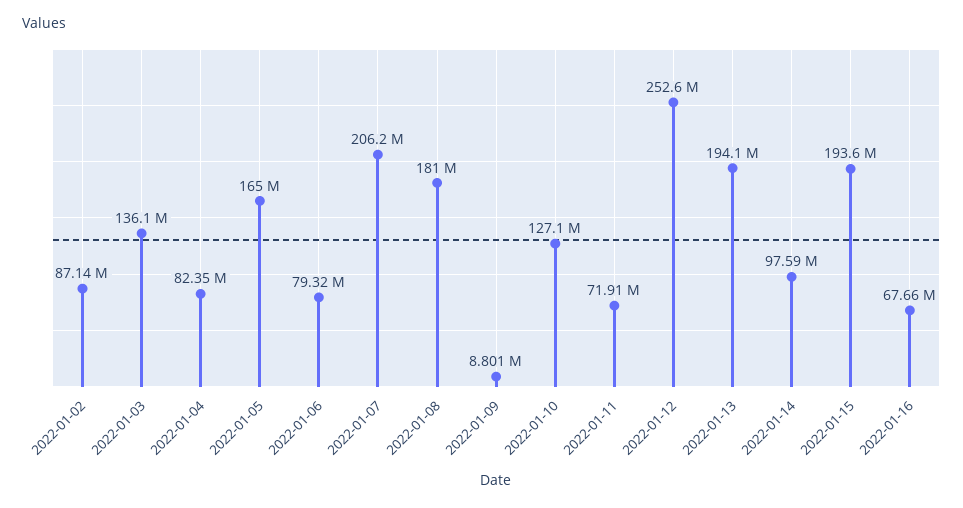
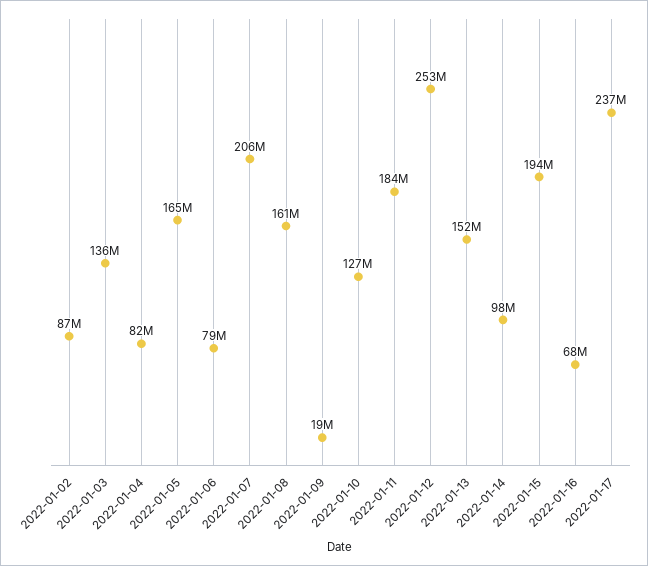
2022-01-08: 181000000 -> 161000000
2022-01-09: 8801000 -> 19000000
2022-01-11: 71910000 -> 184000000
2022-01-13: 194100000 -> 152000000
2022-01-17: none -> 237000000

